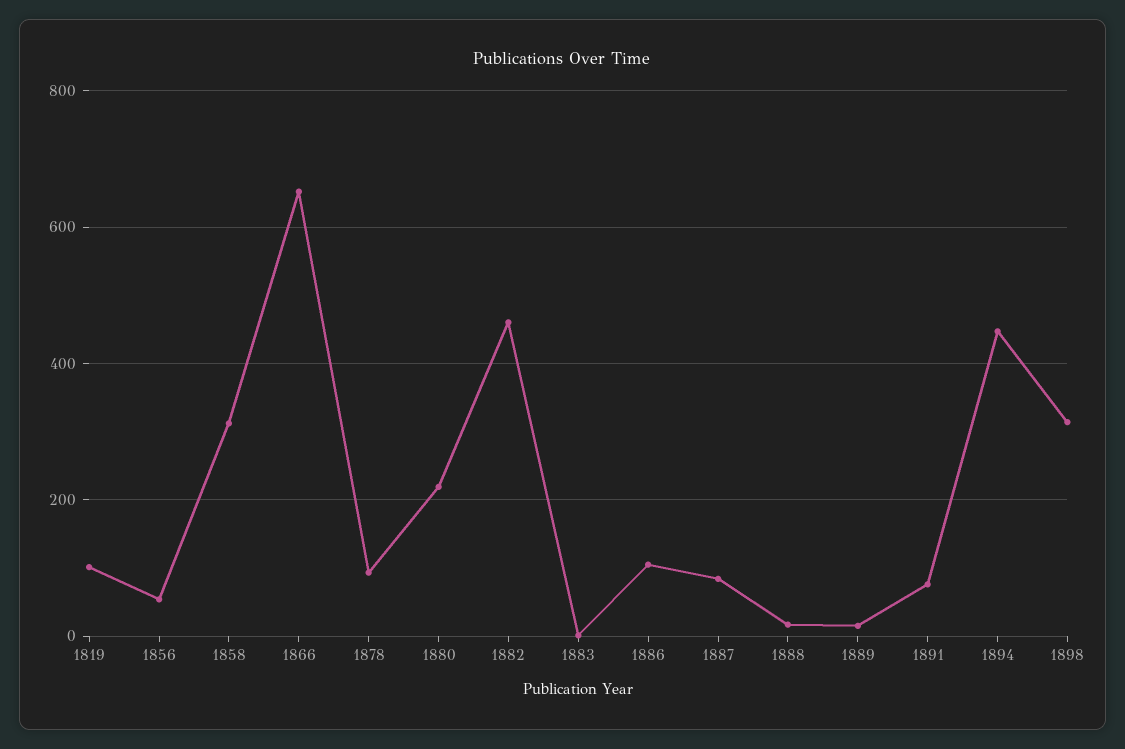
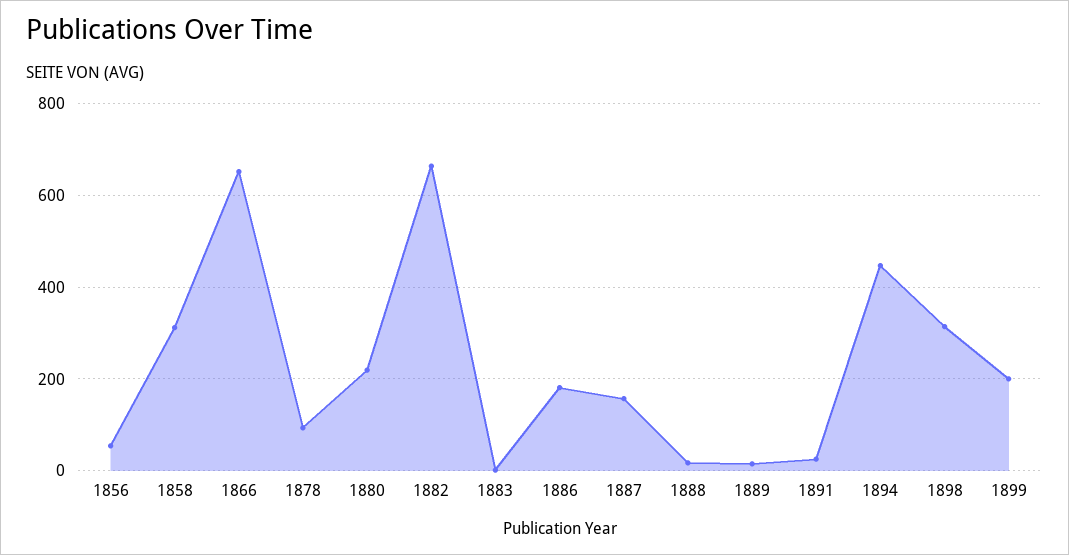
1819: 100 -> none
1882: 460 -> 660
1886: 100 -> 180
1887: 80 -> 160
1891: 80 -> 20
1899: none -> 200

